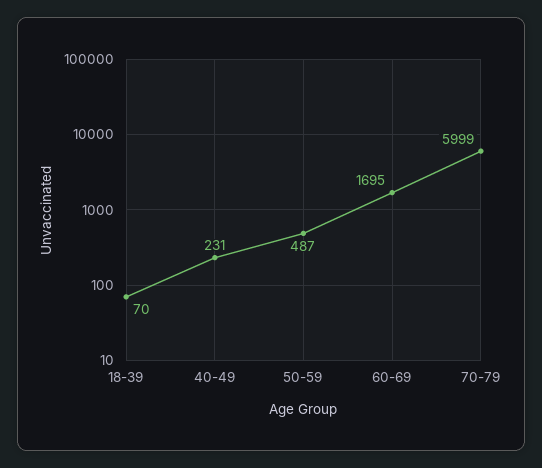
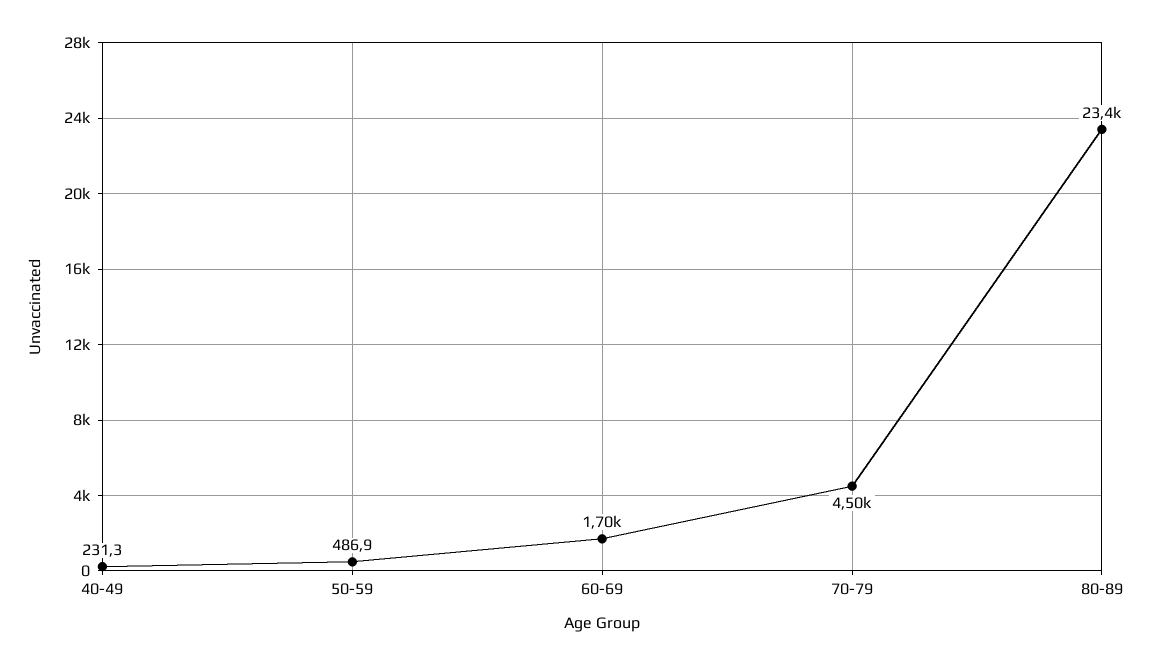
18-39: 70 -> none
70-79: 5999 -> 4500
80-89: none -> 23400

